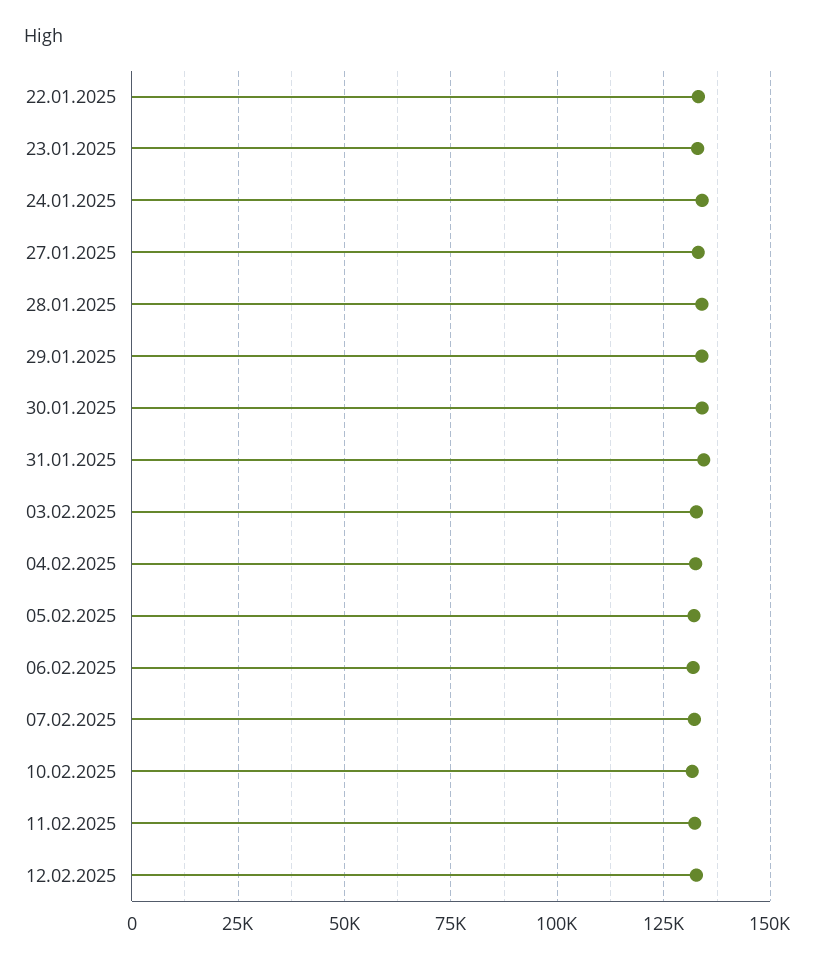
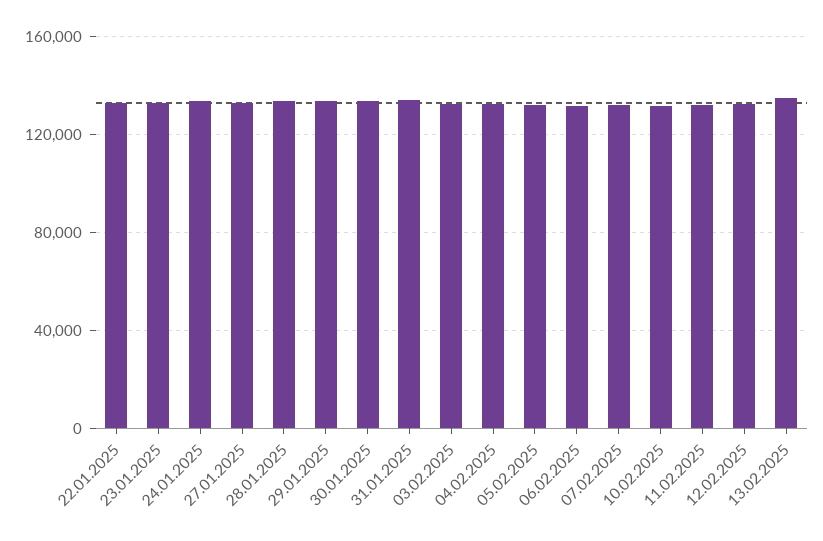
13.02.2025: none -> 135000

